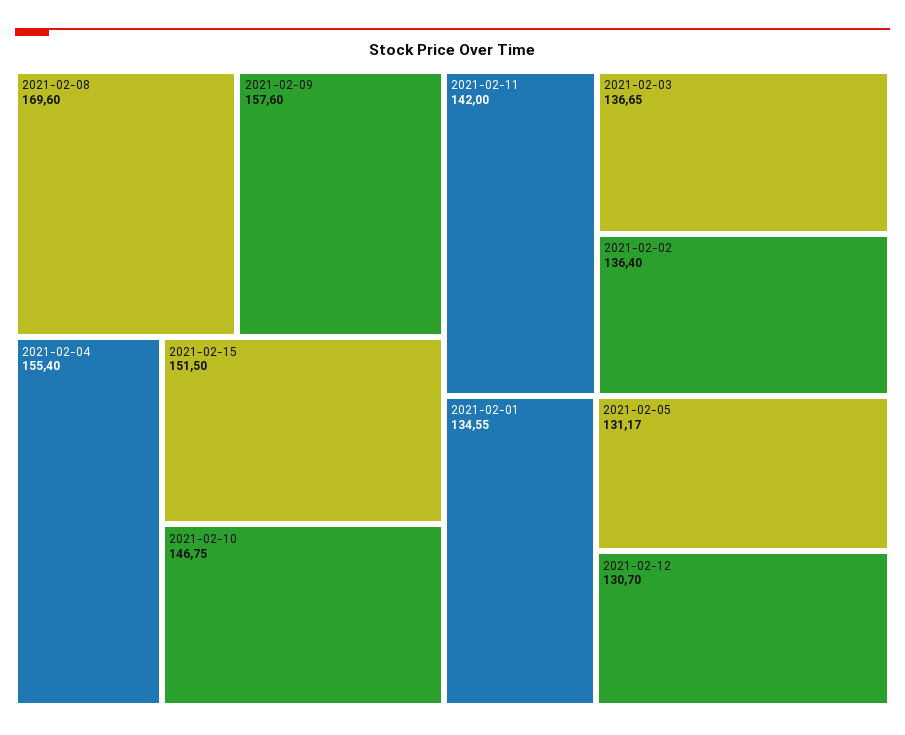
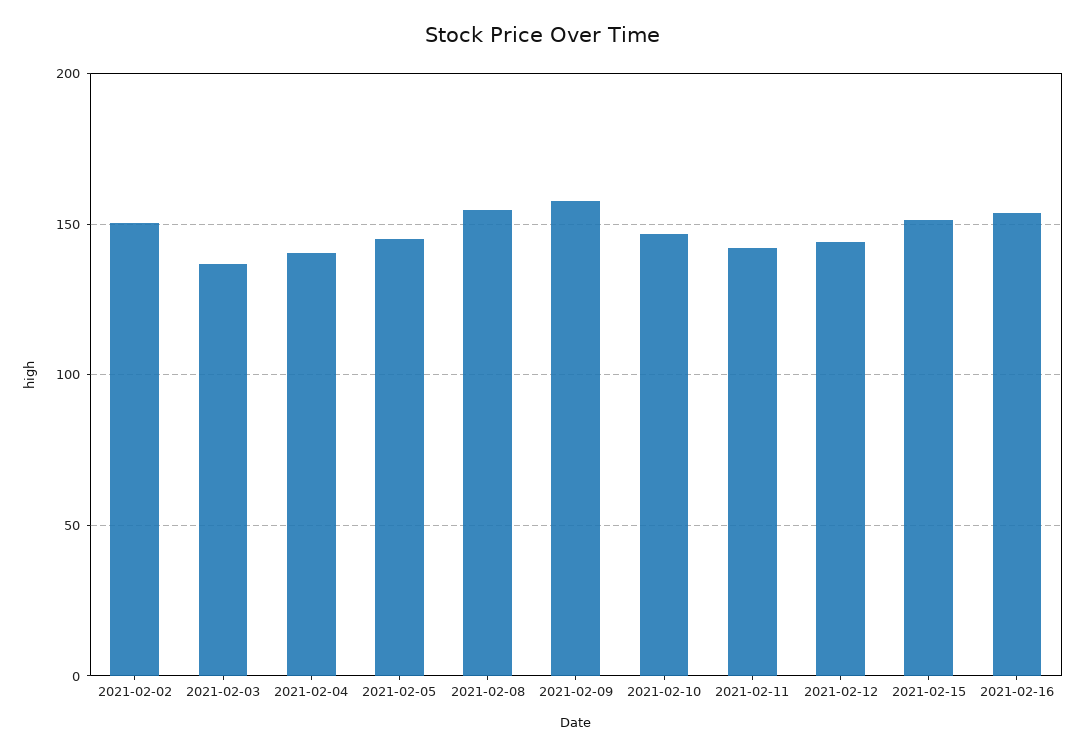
2021-02-08: 169.6 -> 155
2021-02-04: 155.4 -> 140
2021-02-02: 136.4 -> 150
2021-02-01: 134.55 -> none
2021-02-05: 131.17 -> 145
2021-02-12: 130.7 -> 145
2021-02-16: none -> 155

